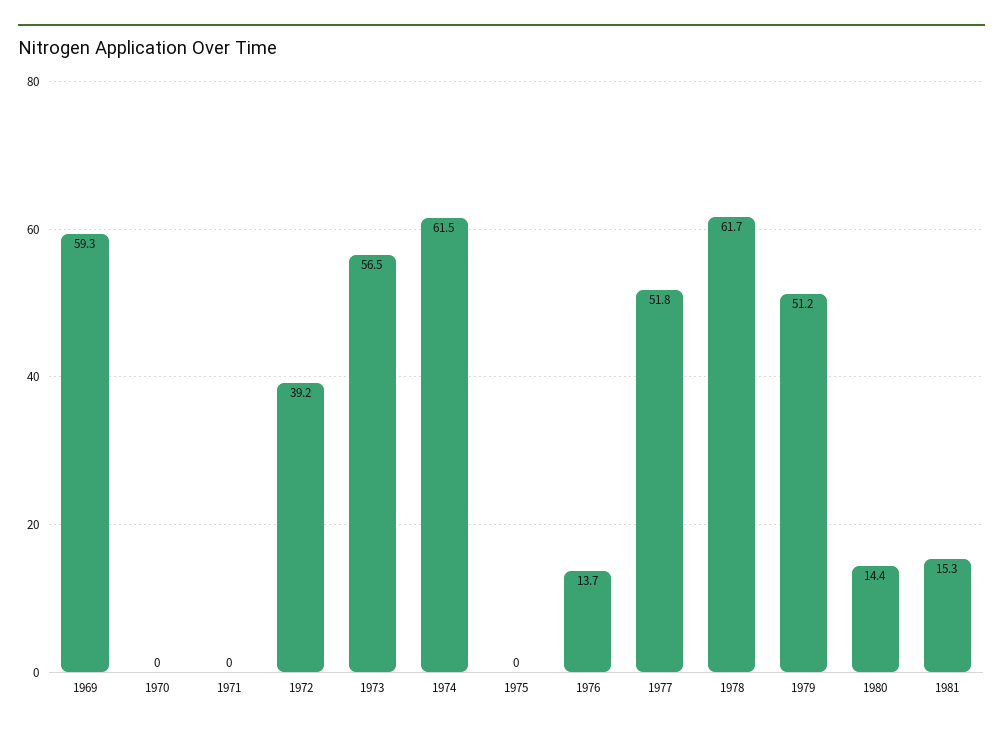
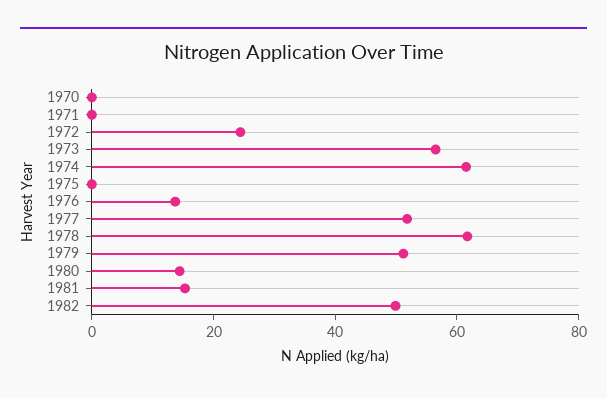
1969: 59.3 -> none
1972: 39.2 -> 25
1982: none -> 50

